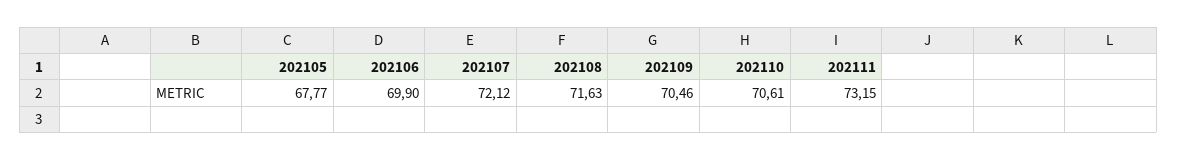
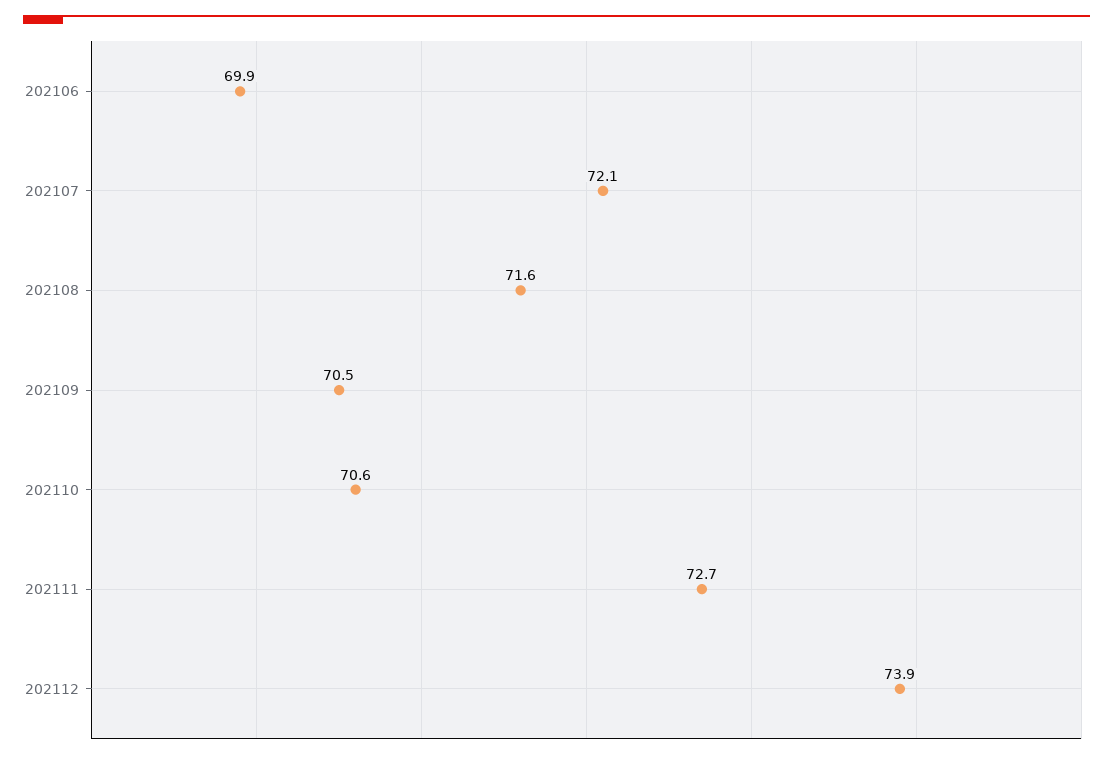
202105: 67.77 -> none
202111: 73.15 -> 72.7
202112: none -> 73.9

